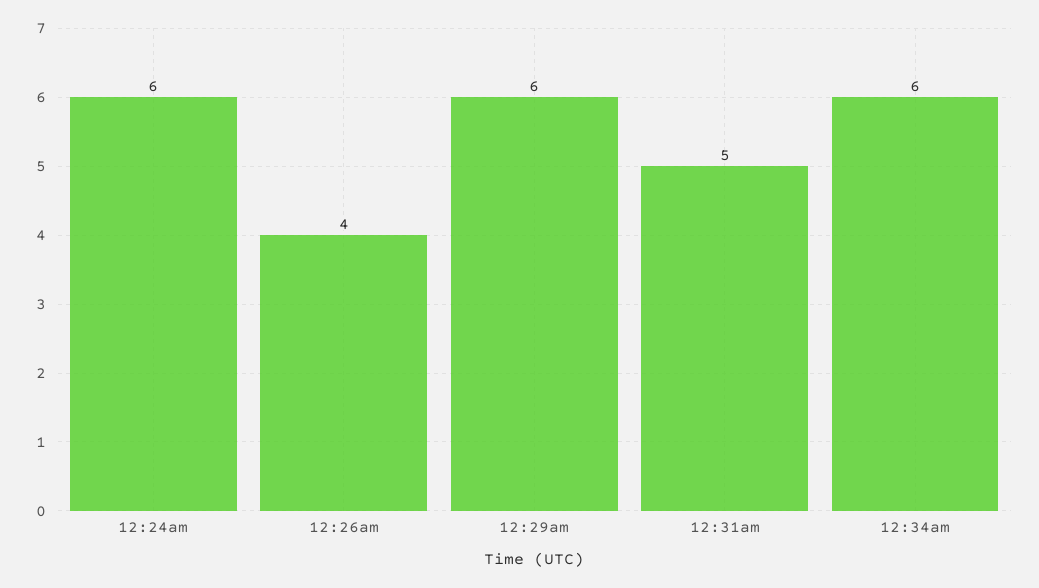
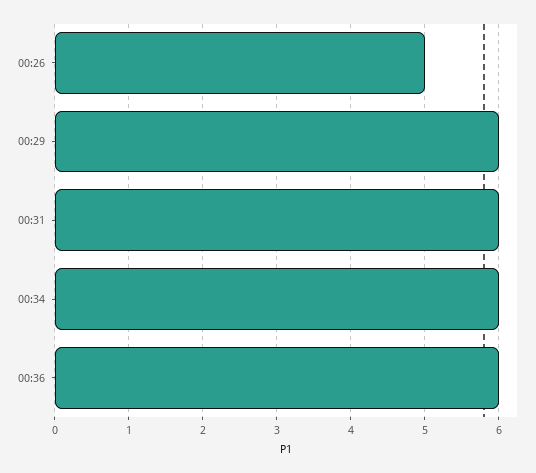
12:24am: 6 -> none
12:26am: 4 -> 5
12:31am: 5 -> 6
00:36: none -> 6

